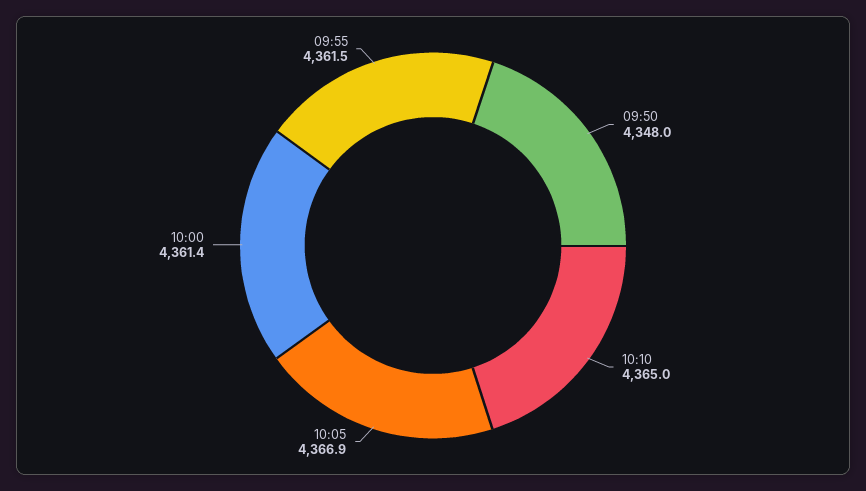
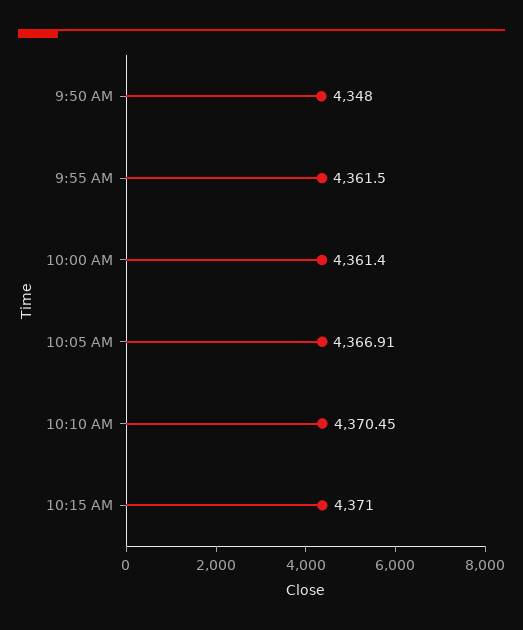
10:10: 4365 -> 4370.45
10:15 AM: none -> 4371

